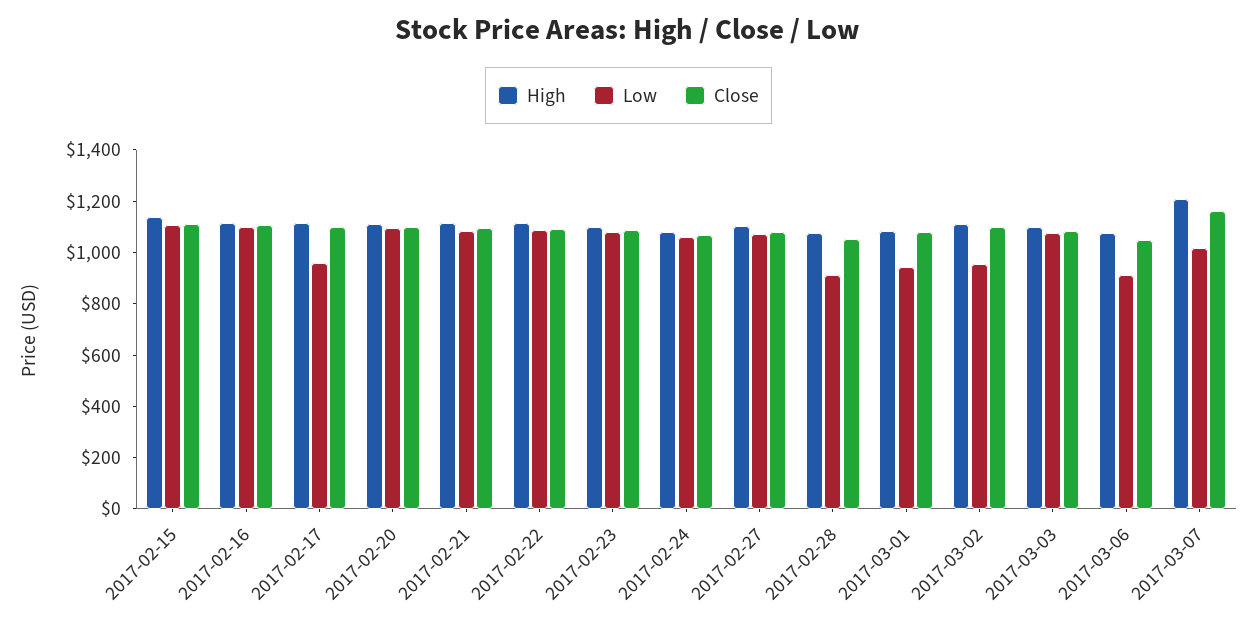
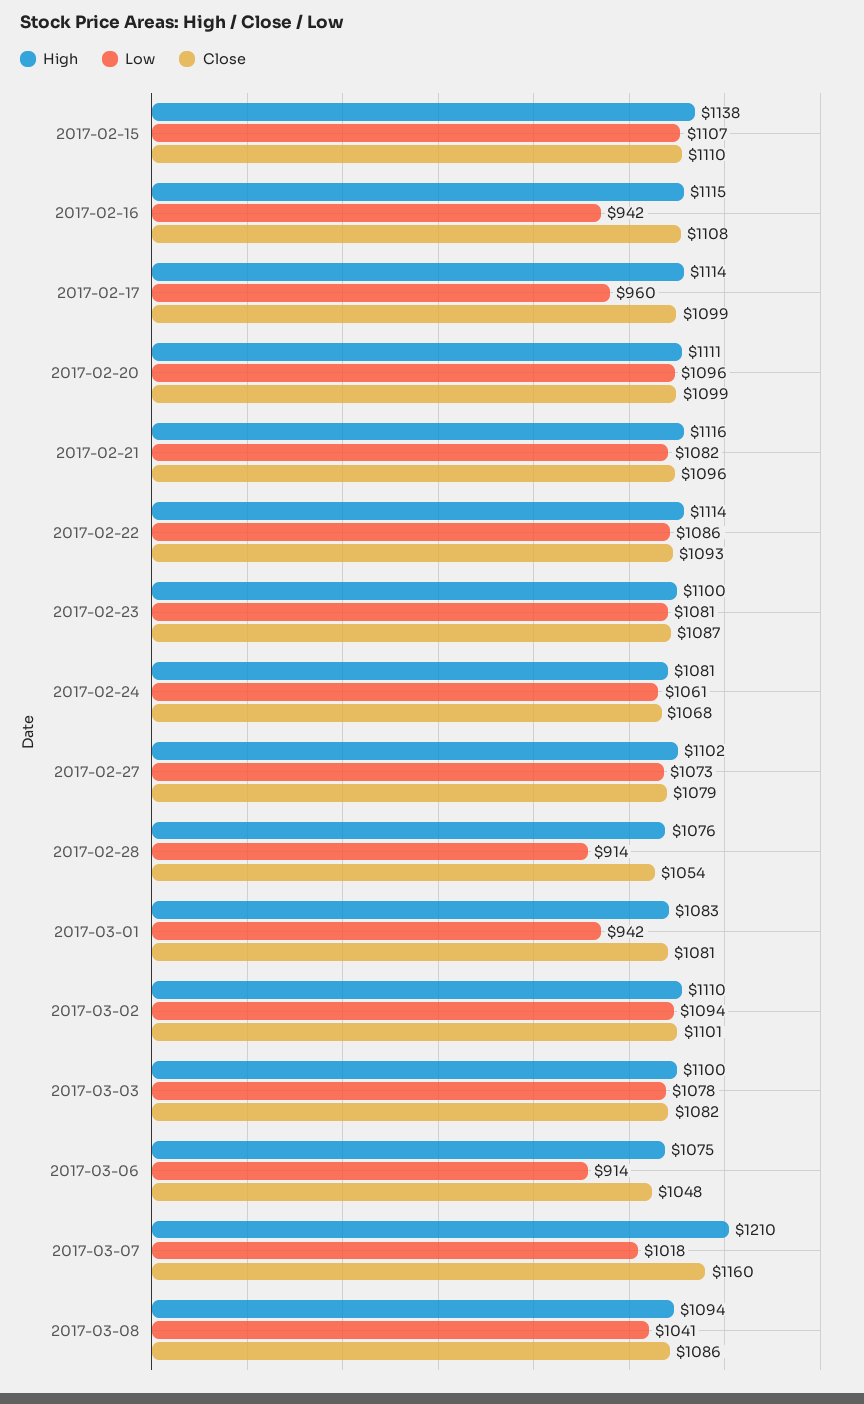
Low, 2017-02-16: 1100 -> 942
Low, 2017-03-02: 950 -> 1094
High, 2017-03-08: none -> 1094
Low, 2017-03-08: none -> 1041
Close, 2017-03-08: none -> 1086

